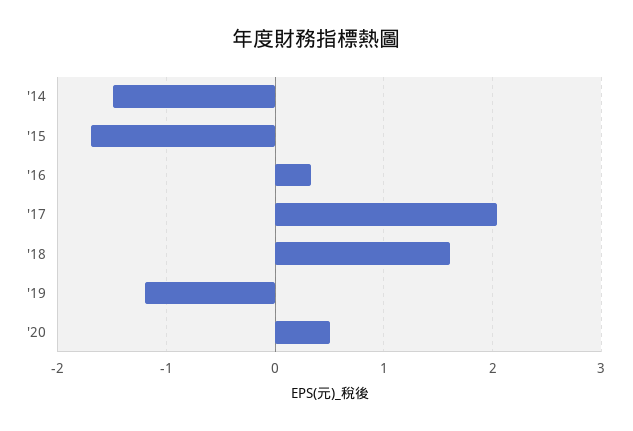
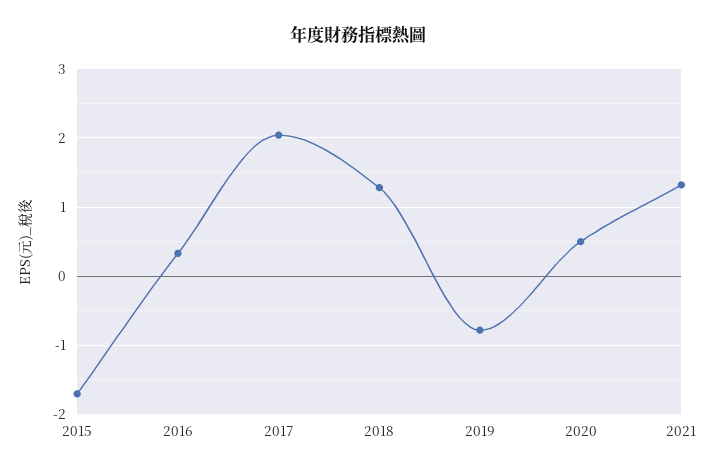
'14: -1.5 -> none
'18: 1.6 -> 1.3
'19: -1.2 -> -0.8
2021: none -> 1.3

